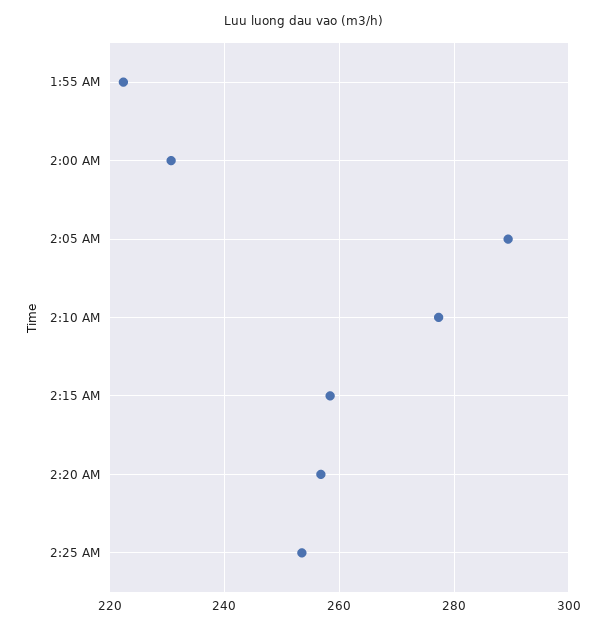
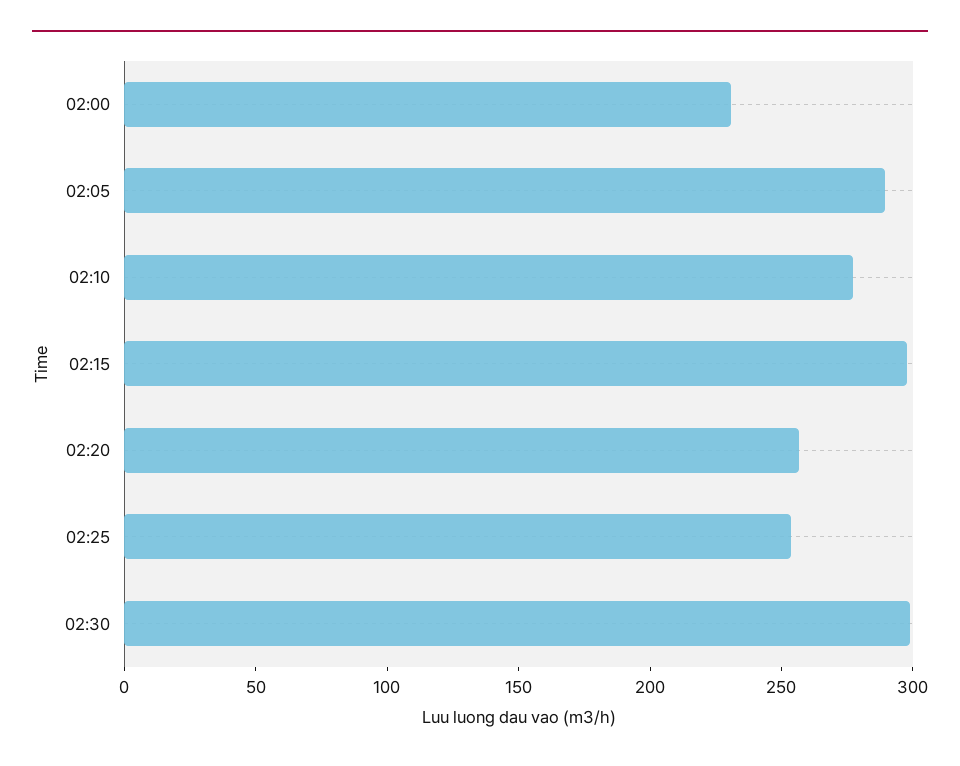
1:55 AM: 222 -> none
2:15 AM: 258 -> 300
02:30: none -> 300

